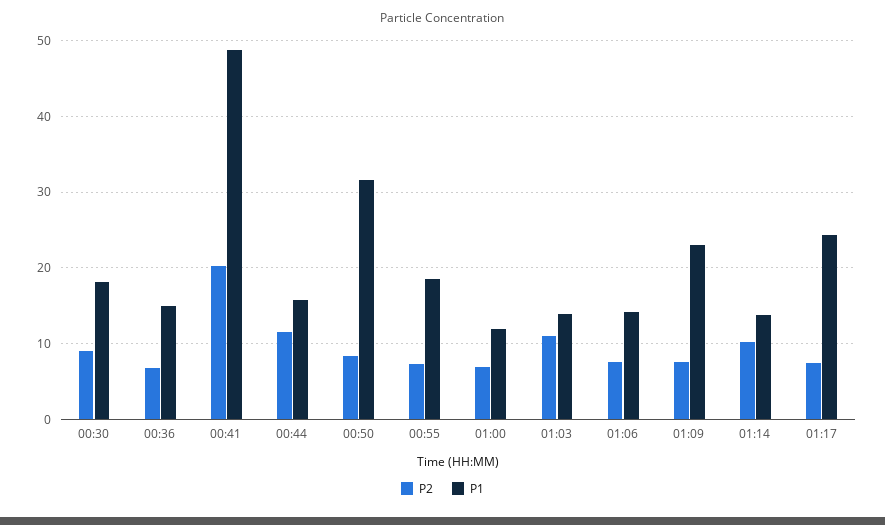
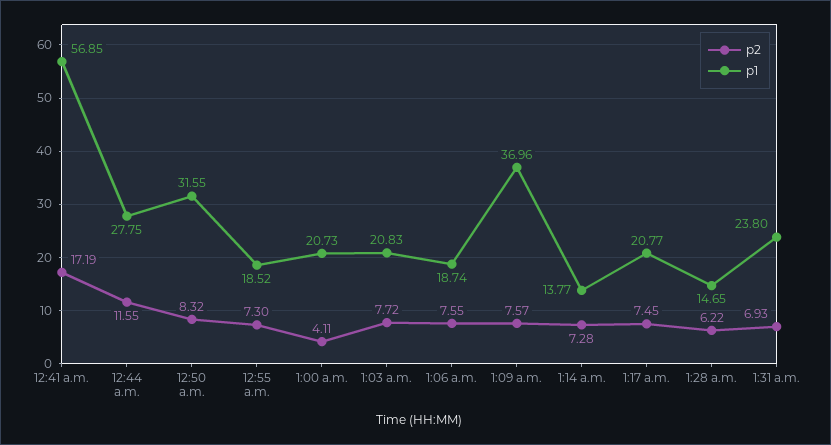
P2, 00:30: 9 -> none
P1, 00:30: 18 -> none
P2, 00:36: 7 -> none
P1, 00:36: 15 -> none
P2, 00:41: 20 -> 17.19
P1, 00:41: 49 -> 56.85
P1, 00:44: 16 -> 27.75
P2, 01:00: 7 -> 4.11
P1, 01:00: 12 -> 20.73
P2, 01:03: 11 -> 7.72
P1, 01:03: 14 -> 20.83
P1, 01:06: 14 -> 18.74
P1, 01:09: 23 -> 36.96
P2, 01:14: 10 -> 7.28
P1, 01:17: 24 -> 20.77
P2, 1:28 a.m.: none -> 6.22
P1, 1:28 a.m.: none -> 14.65
P2, 1:31 a.m.: none -> 6.93
P1, 1:31 a.m.: none -> 23.8

